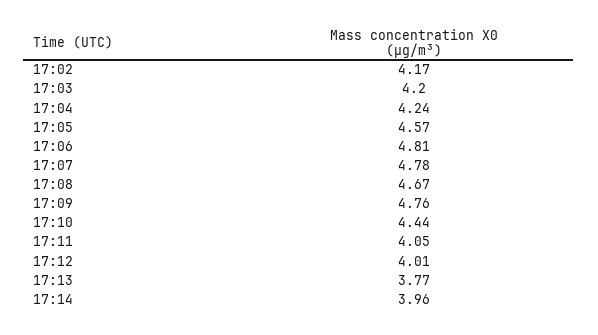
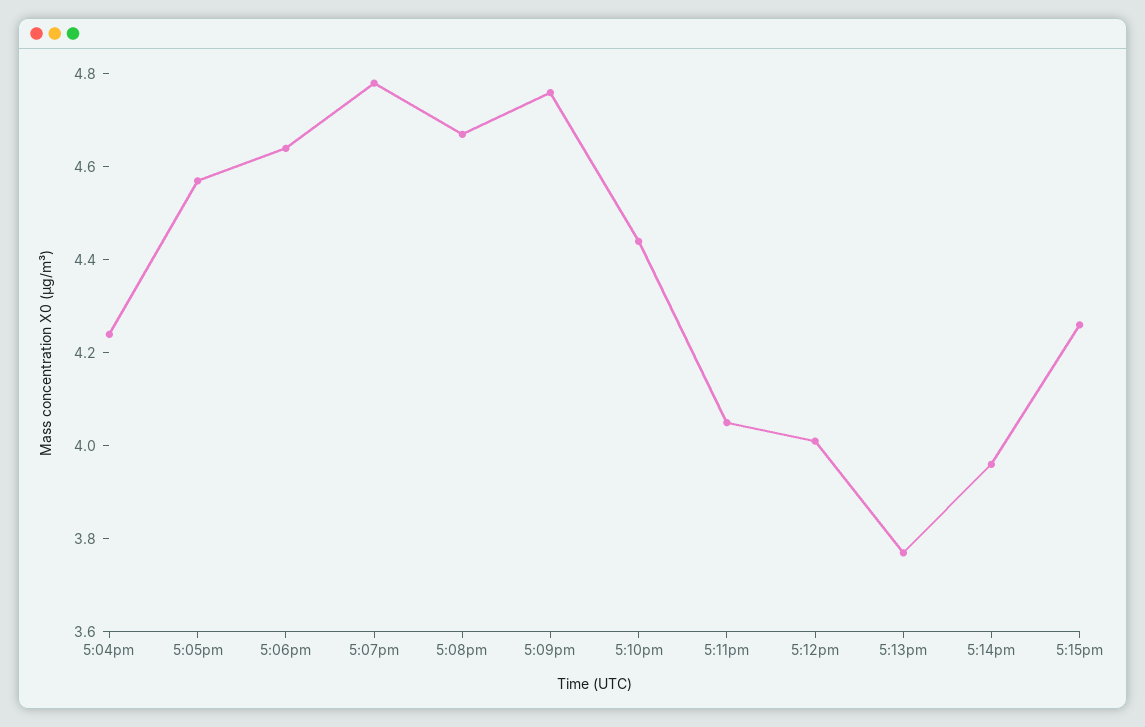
17:02: 4.17 -> none
17:03: 4.2 -> none
17:06: 4.81 -> 4.65
5:15pm: none -> 4.25

